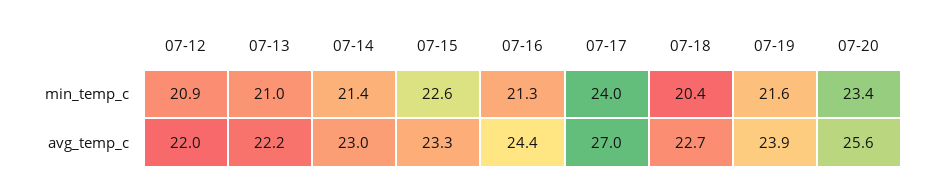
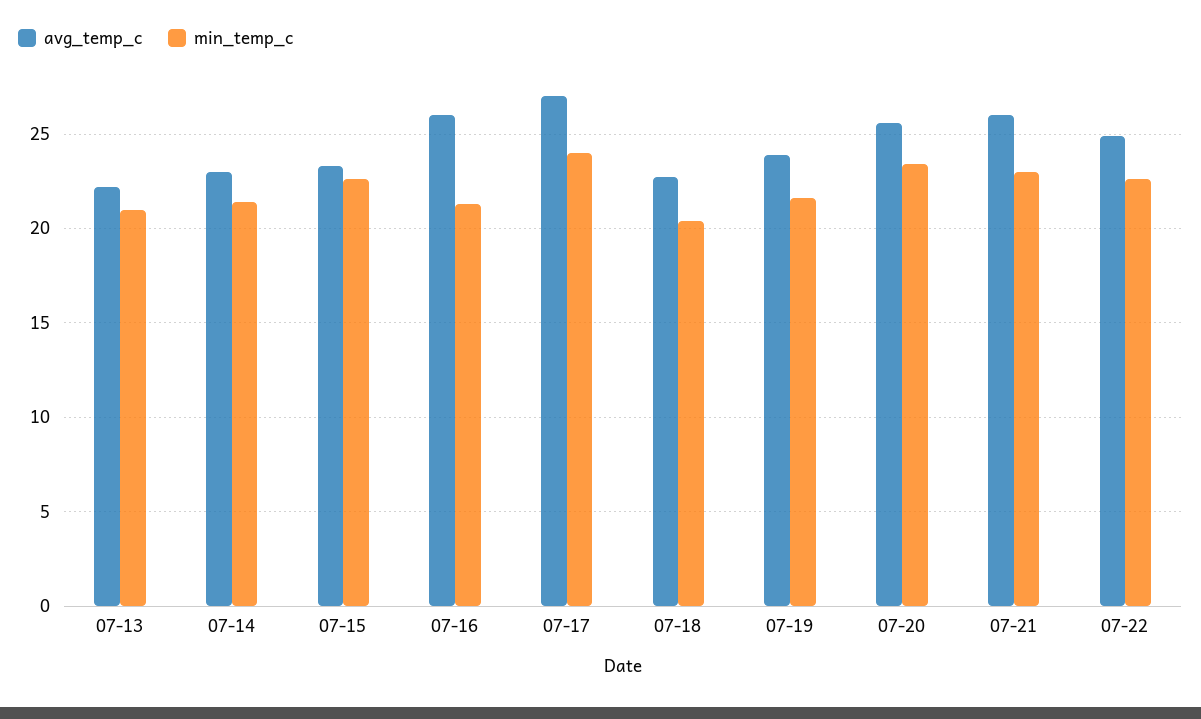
min_temp_c, 07-12: 20.9 -> none
avg_temp_c, 07-12: 22 -> none
avg_temp_c, 07-16: 24.4 -> 26
avg_temp_c, 07-21: none -> 26
min_temp_c, 07-21: none -> 23
avg_temp_c, 07-22: none -> 25
min_temp_c, 07-22: none -> 22.5

